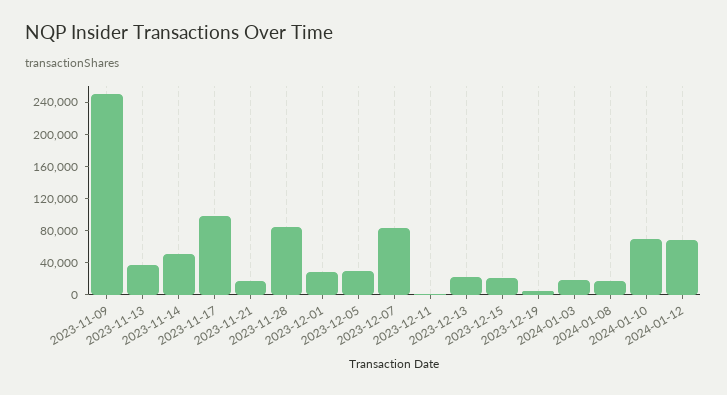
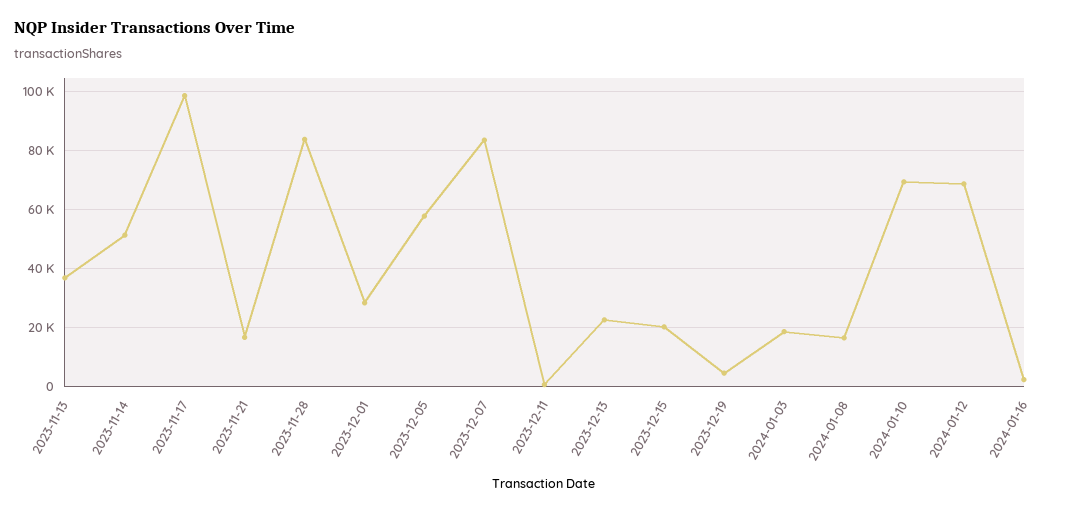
2023-11-09: 250000 -> none
2023-12-05: 30000 -> 57500
2024-01-16: none -> 2500

